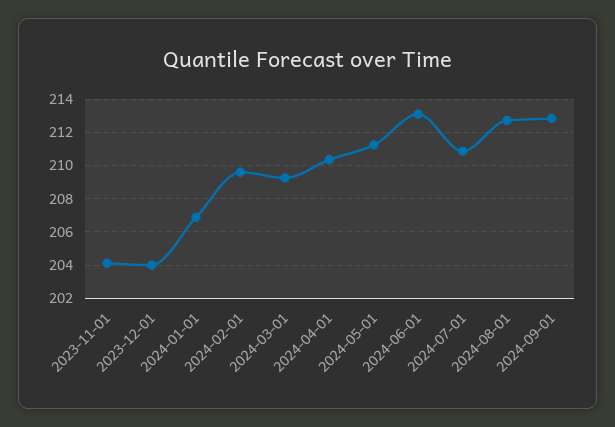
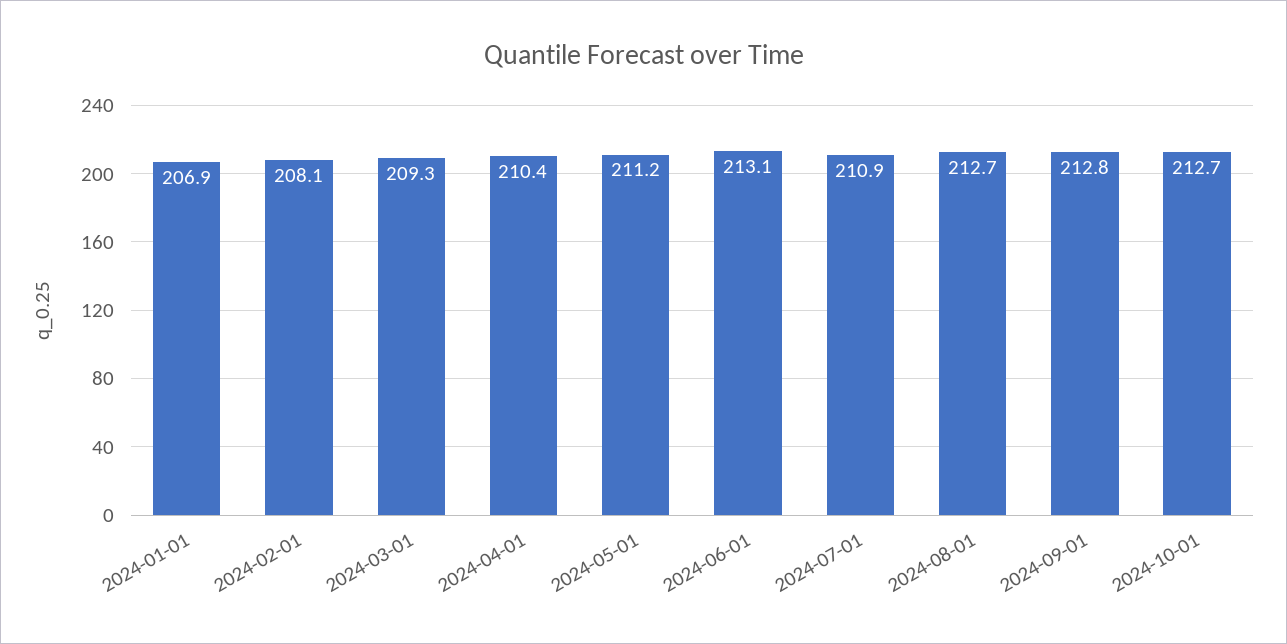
2023-11-01: 204 -> none
2023-12-01: 204 -> none
2024-02-01: 209.5 -> 208.1
2024-10-01: none -> 212.7

